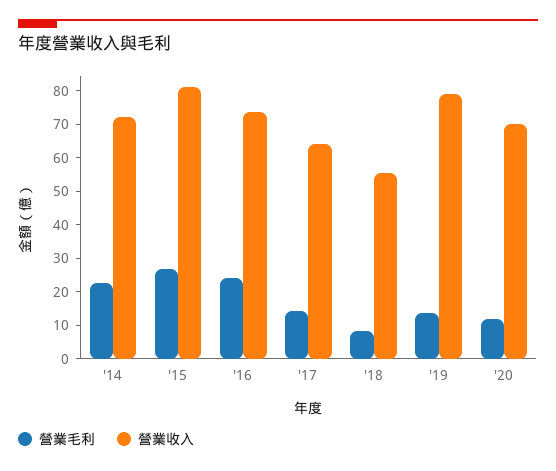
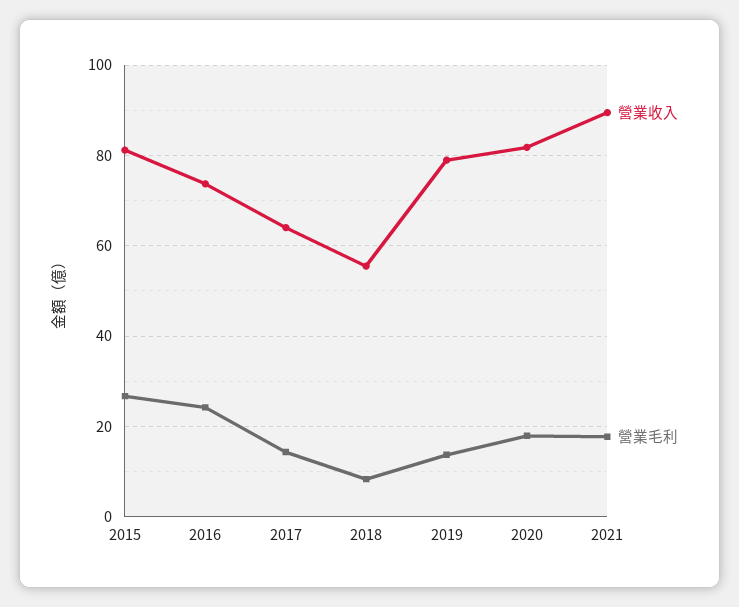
營業毛利, '14: 22.5 -> none
營業收入, '14: 72.5 -> none
營業毛利, '20: 12.5 -> 18
營業收入, '20: 70 -> 82
營業收入, 2021: none -> 90
營業毛利, 2021: none -> 18

